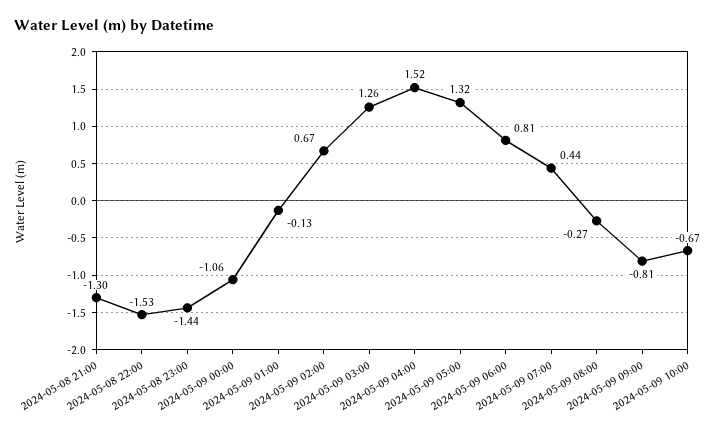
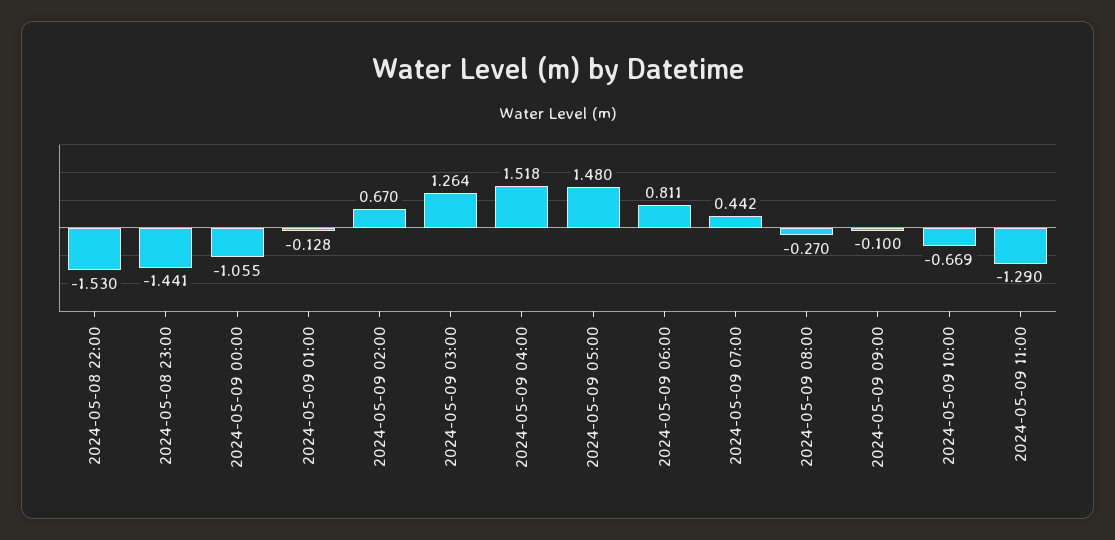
2024-05-08 21:00: -1.3 -> none
2024-05-09 05:00: 1.32 -> 1.48
2024-05-09 09:00: -0.81 -> -0.1
2024-05-09 11:00: none -> -1.29

